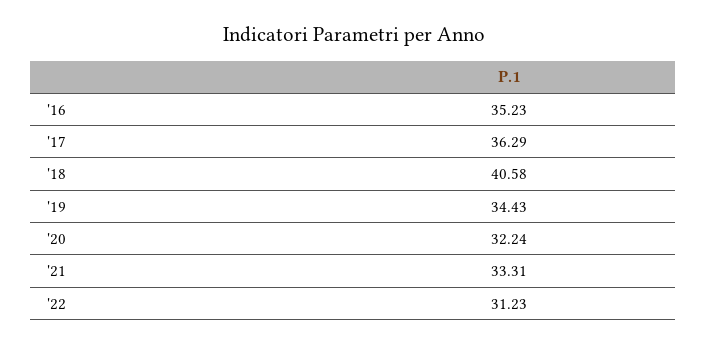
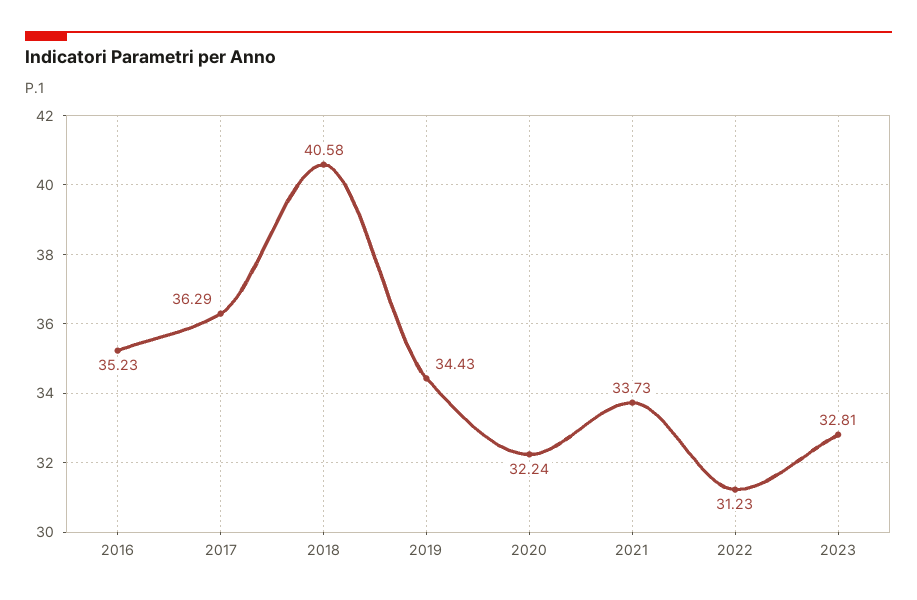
'21: 33.31 -> 33.73
2023: none -> 32.81

